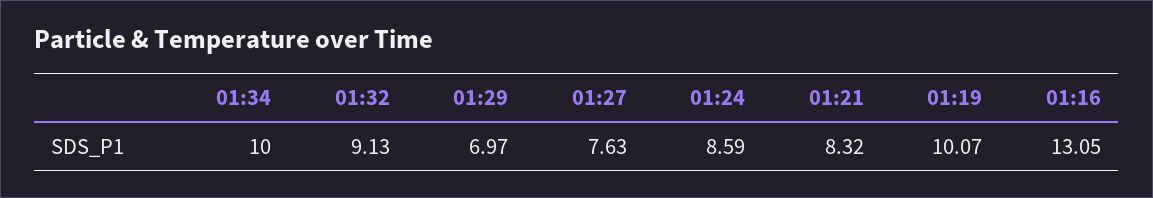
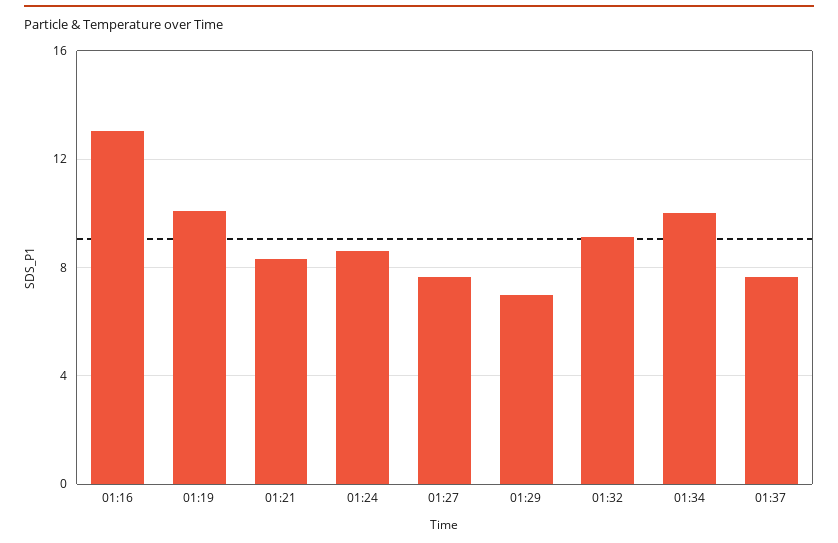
01:37: none -> 7.5

